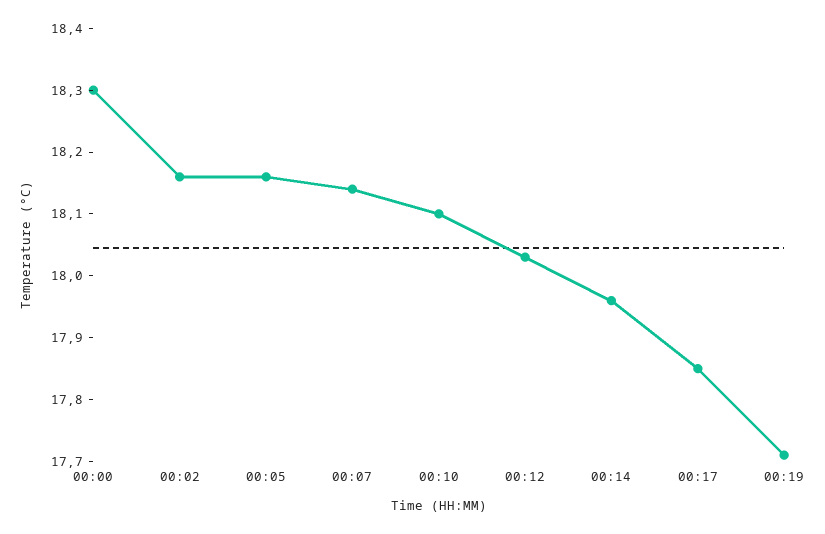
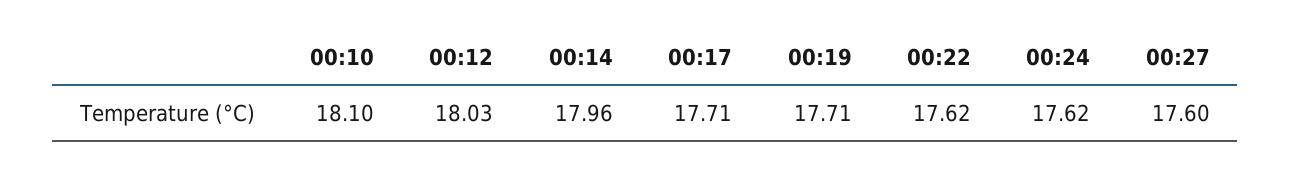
00:00: 18.3 -> none
00:02: 18.15 -> none
00:05: 18.15 -> none
00:07: 18.15 -> none
00:17: 17.85 -> 17.71
00:22: none -> 17.62
00:24: none -> 17.62
00:27: none -> 17.6

